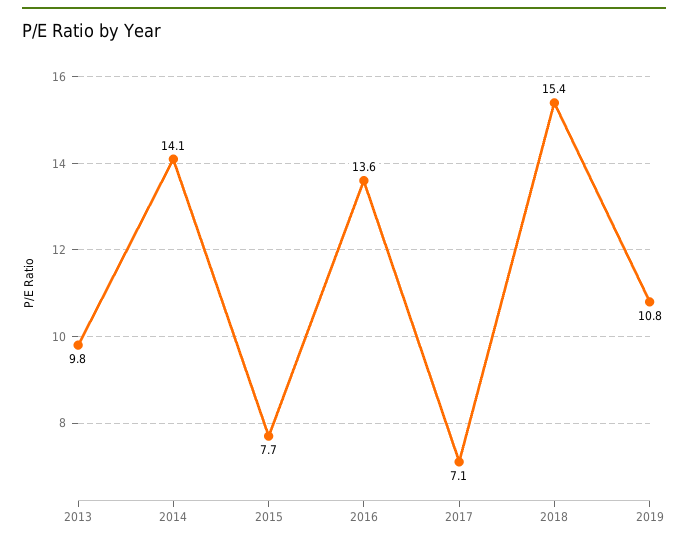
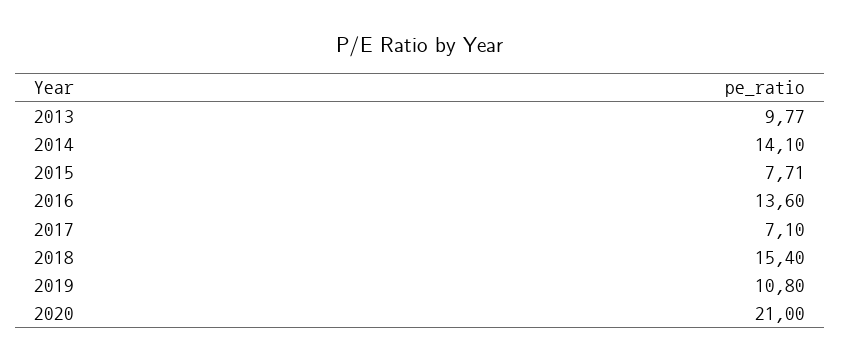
2020: none -> 21

